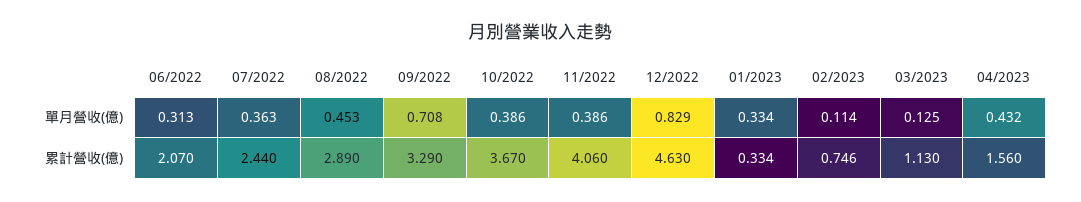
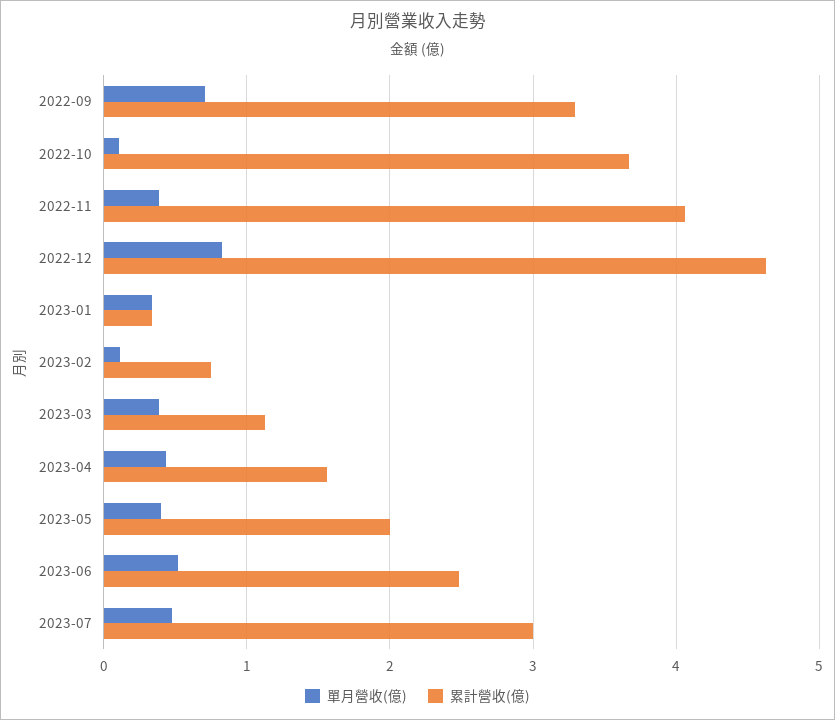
單月營收(億), 06/2022: 0.313 -> none
單月營收(億), 07/2022: 0.363 -> none
單月營收(億), 08/2022: 0.453 -> none
單月營收(億), 10/2022: 0.386 -> 0.1
單月營收(億), 03/2023: 0.125 -> 0.4
累計營收(億), 06/2022: 2.07 -> none
累計營收(億), 07/2022: 2.44 -> none
累計營收(億), 08/2022: 2.89 -> none
單月營收(億), 2023-05: none -> 0.4
累計營收(億), 2023-05: none -> 2
單月營收(億), 2023-06: none -> 0.5
累計營收(億), 2023-06: none -> 2.5
單月營收(億), 2023-07: none -> 0.5
累計營收(億), 2023-07: none -> 3

